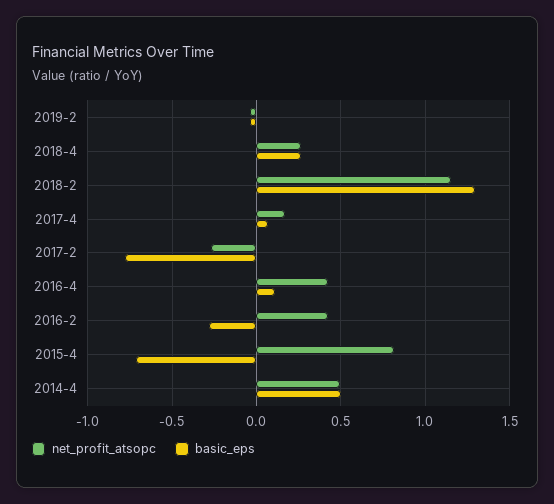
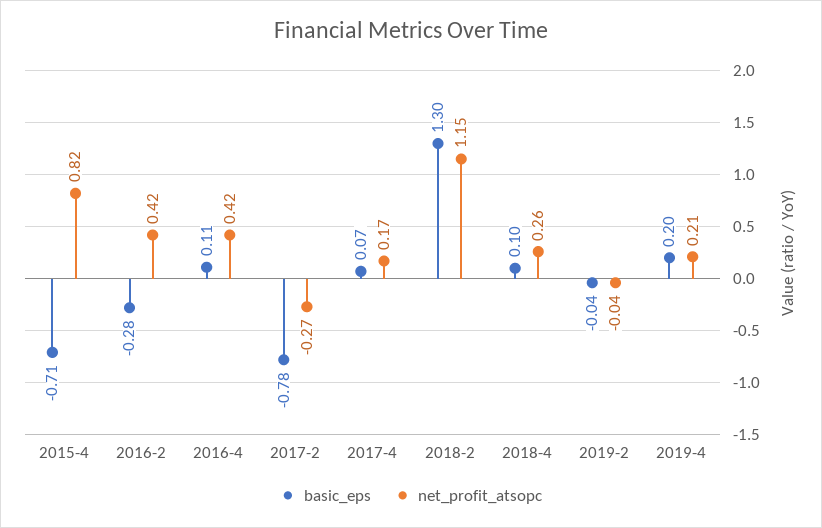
basic_eps, 2018-4: 0.25 -> 0.1
net_profit_atsopc, 2014-4: 0.5 -> none
basic_eps, 2014-4: 0.5 -> none
basic_eps, 2019-4: none -> 0.2
net_profit_atsopc, 2019-4: none -> 0.21

